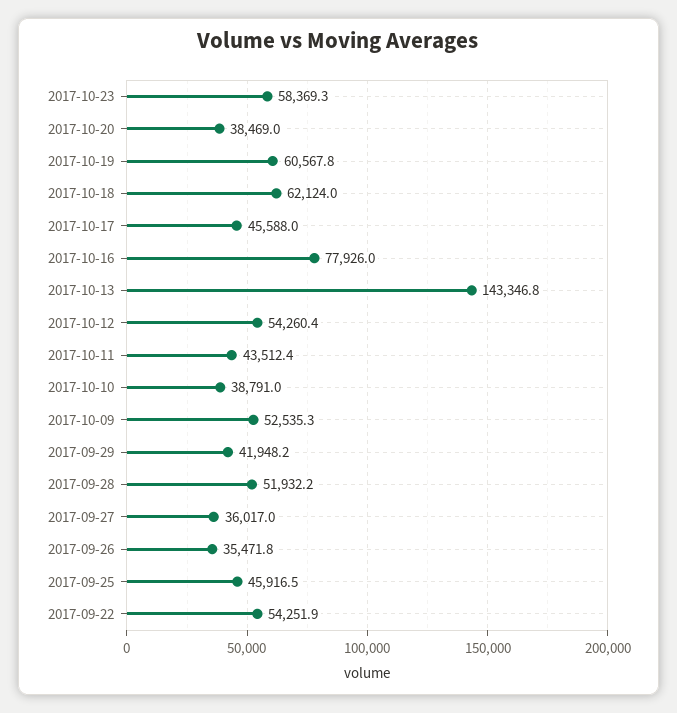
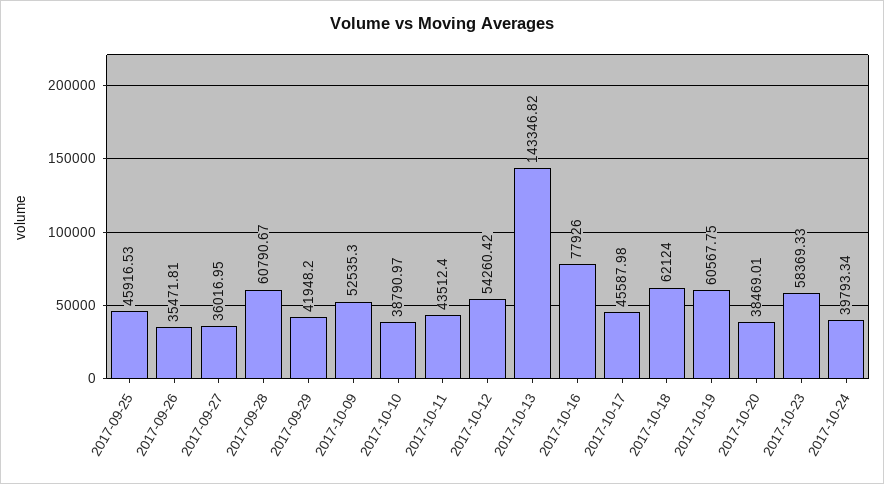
2017-09-28: 51932.2 -> 60790.67
2017-09-22: 54251.9 -> none
2017-10-24: none -> 39793.34

